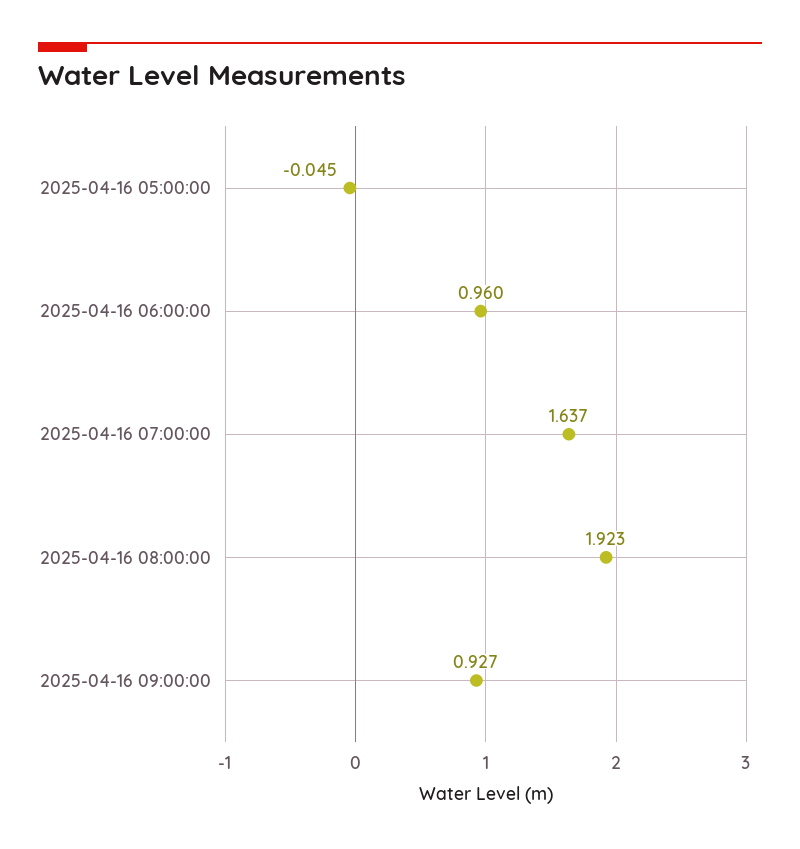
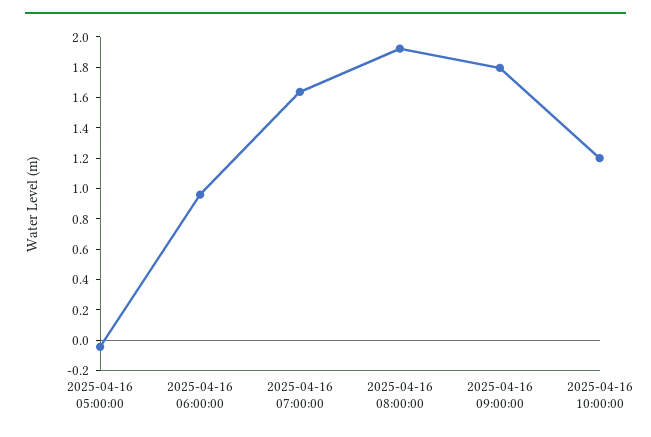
2025-04-16 09:00:00: 0.927 -> 1.8
2025-04-16 10:00:00: none -> 1.2

